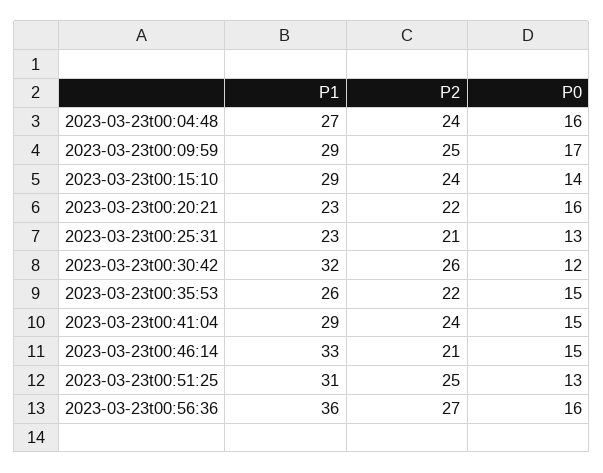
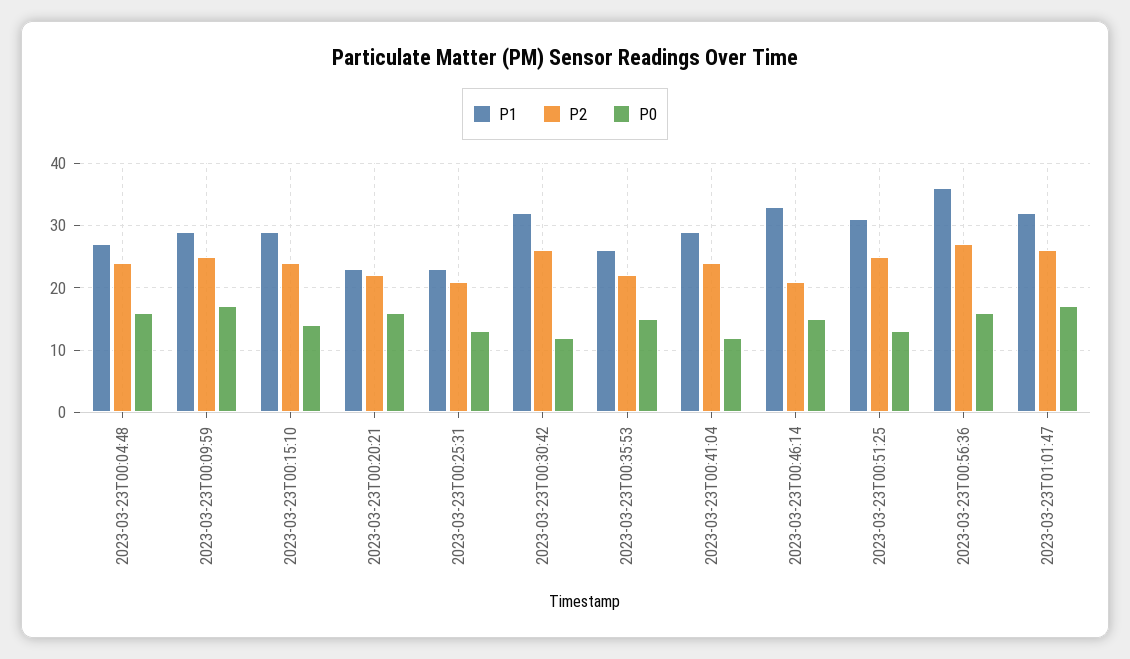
P0, 2023-03-23t00:41:04: 15 -> 12
P1, 2023-03-23T01:01:47: none -> 32
P2, 2023-03-23T01:01:47: none -> 26
P0, 2023-03-23T01:01:47: none -> 17

